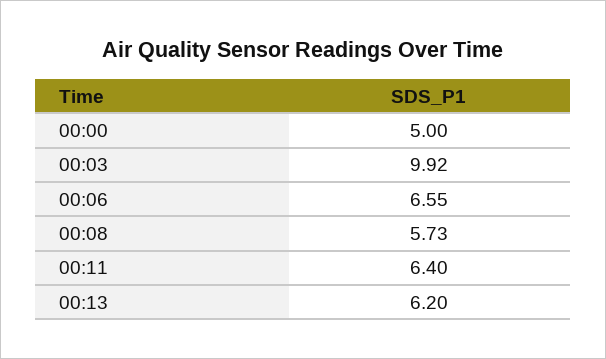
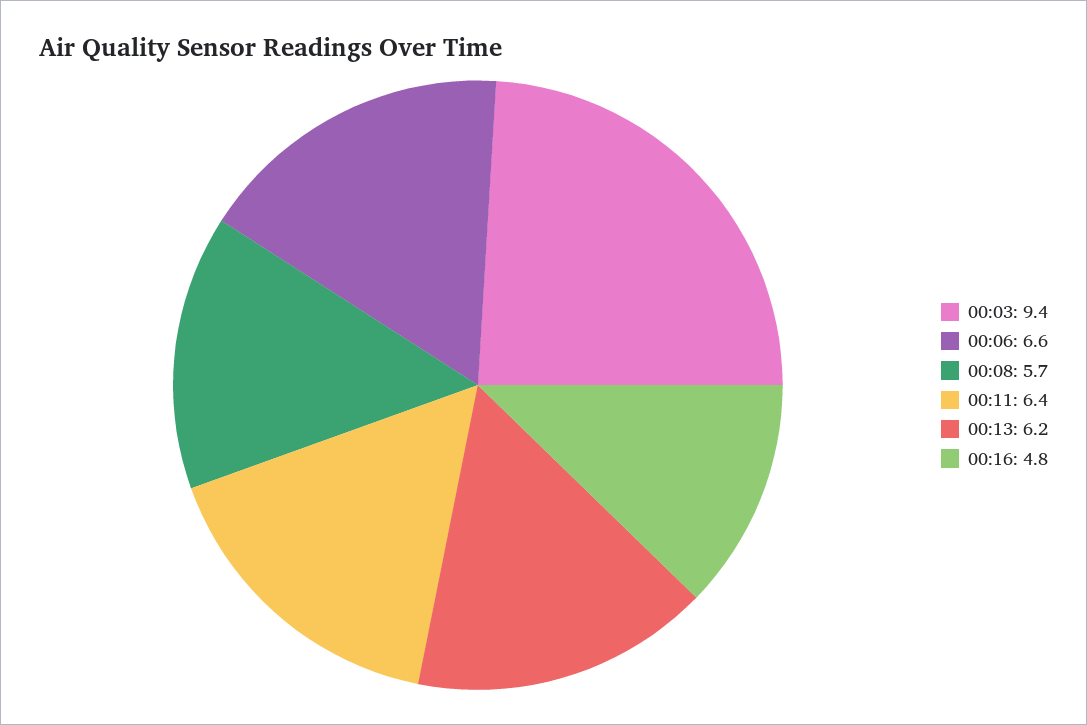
00:00: 5 -> none
00:03: 9.92 -> 9.4
00:16: none -> 4.8

